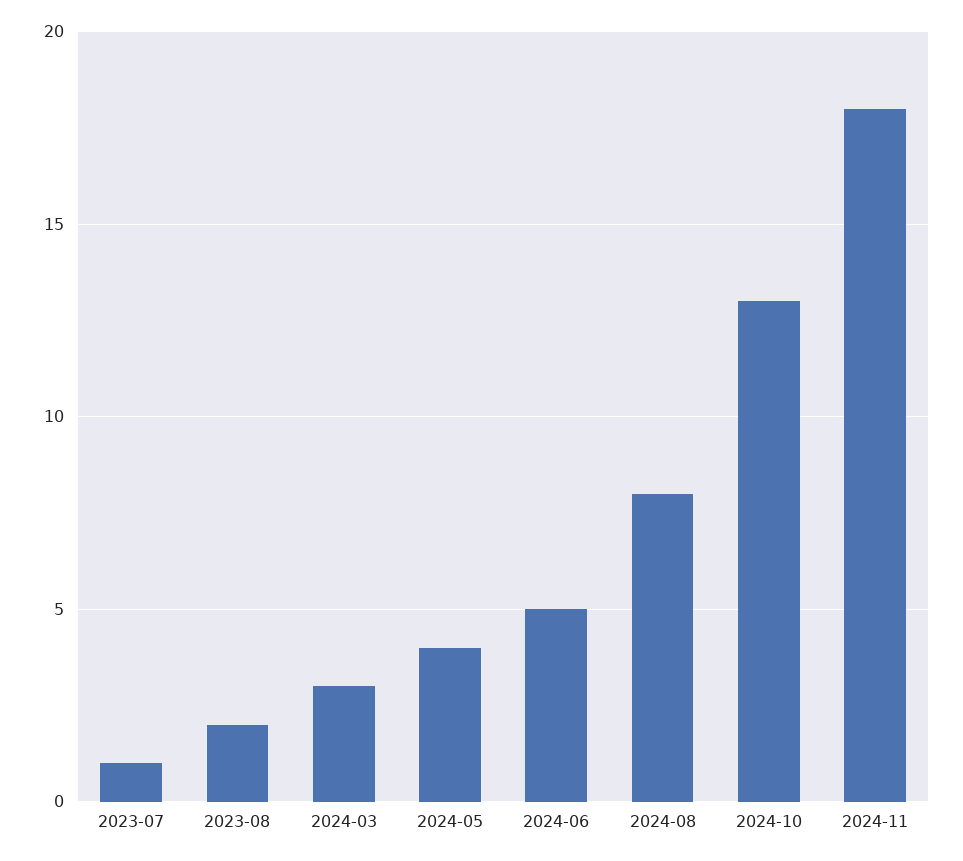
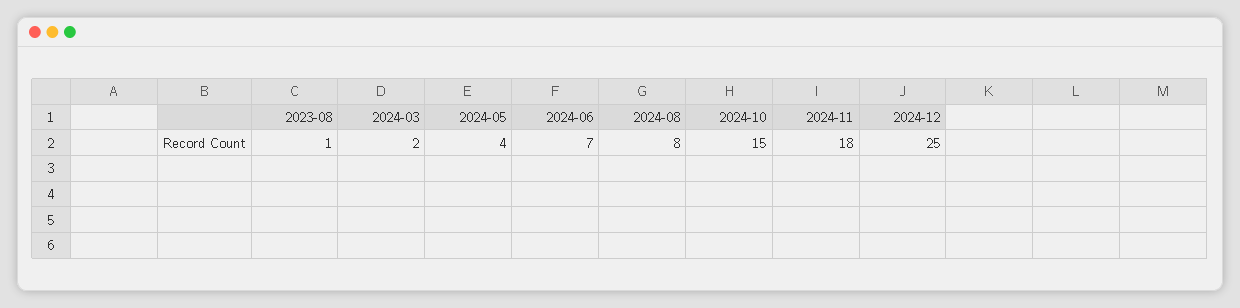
2023-07: 1 -> none
2023-08: 2 -> 1
2024-03: 3 -> 2
2024-06: 5 -> 7
2024-10: 13 -> 15
2024-12: none -> 25

